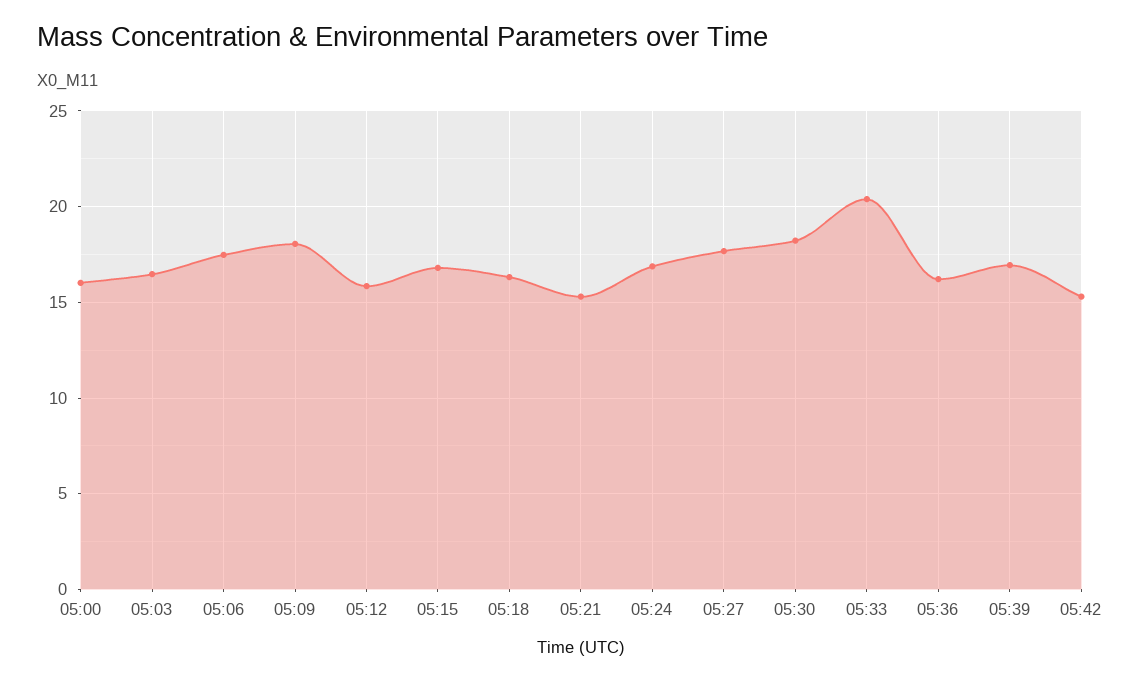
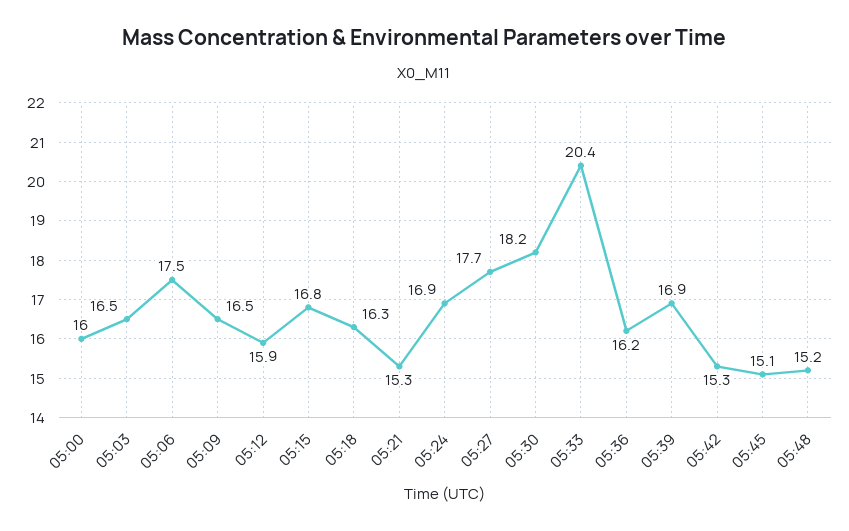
05:09: 18 -> 16.5
05:45: none -> 15.1
05:48: none -> 15.2

